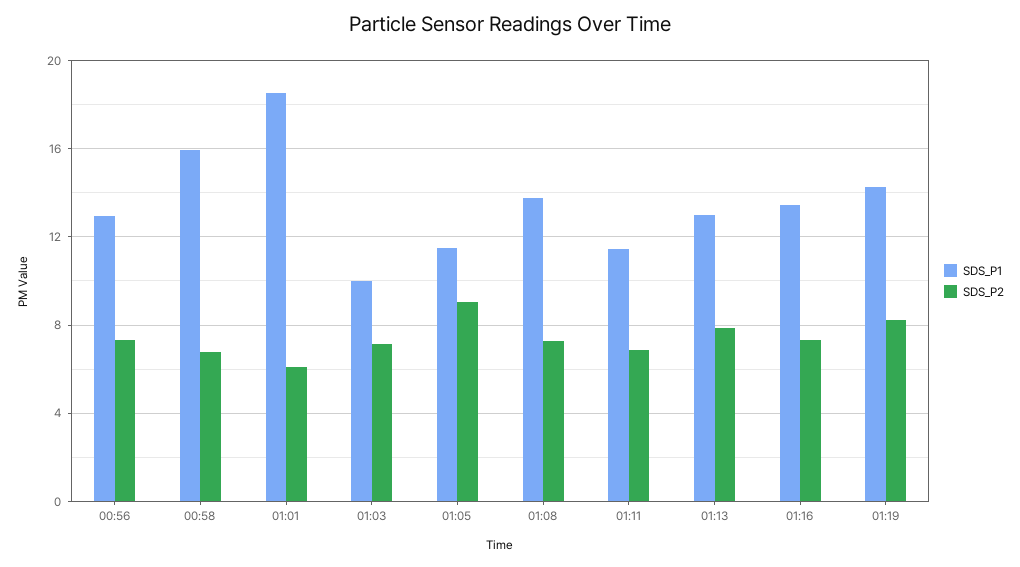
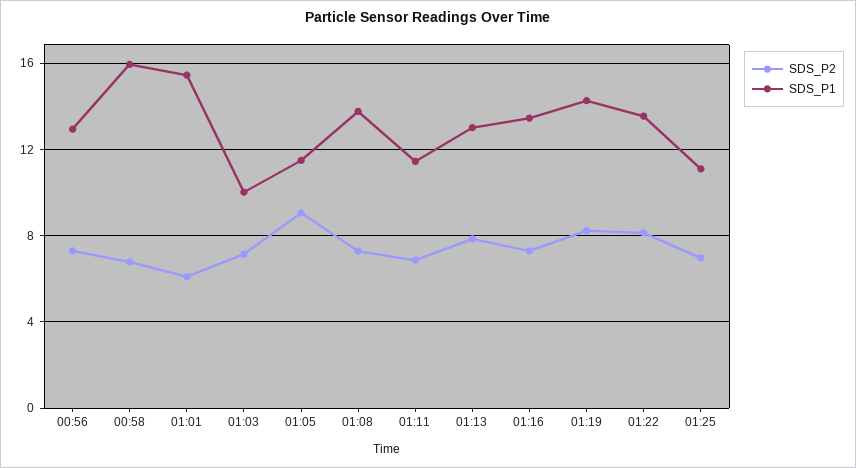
SDS_P1, 01:01: 18.5 -> 15.5
SDS_P2, 01:22: none -> 8
SDS_P1, 01:22: none -> 13.5
SDS_P2, 01:25: none -> 7
SDS_P1, 01:25: none -> 11

